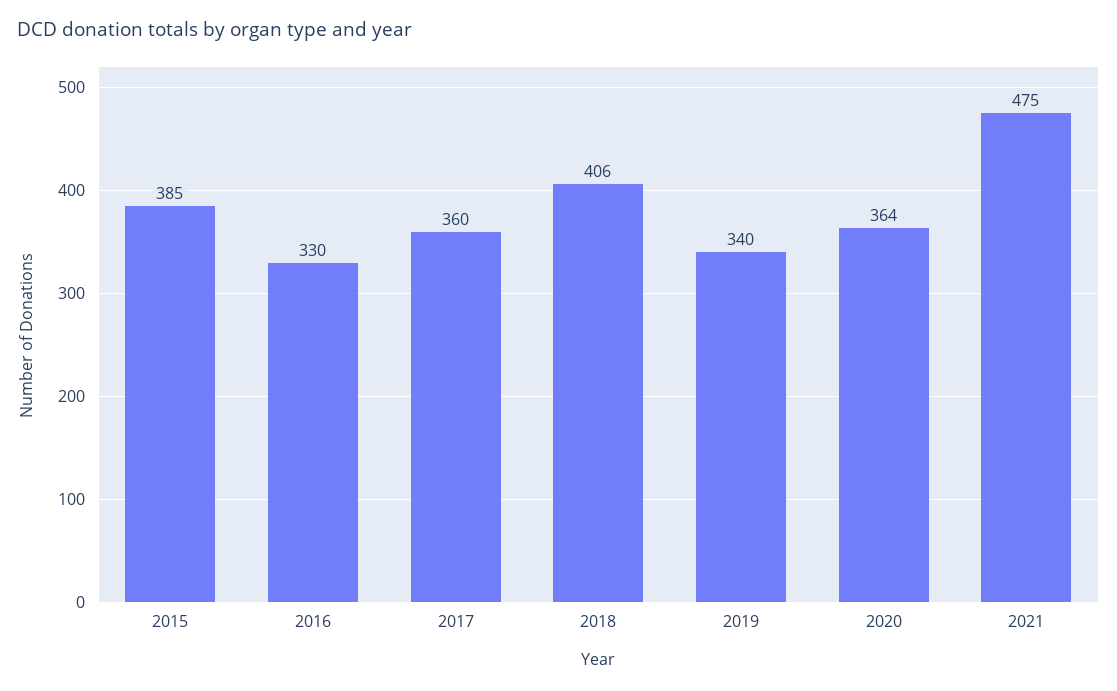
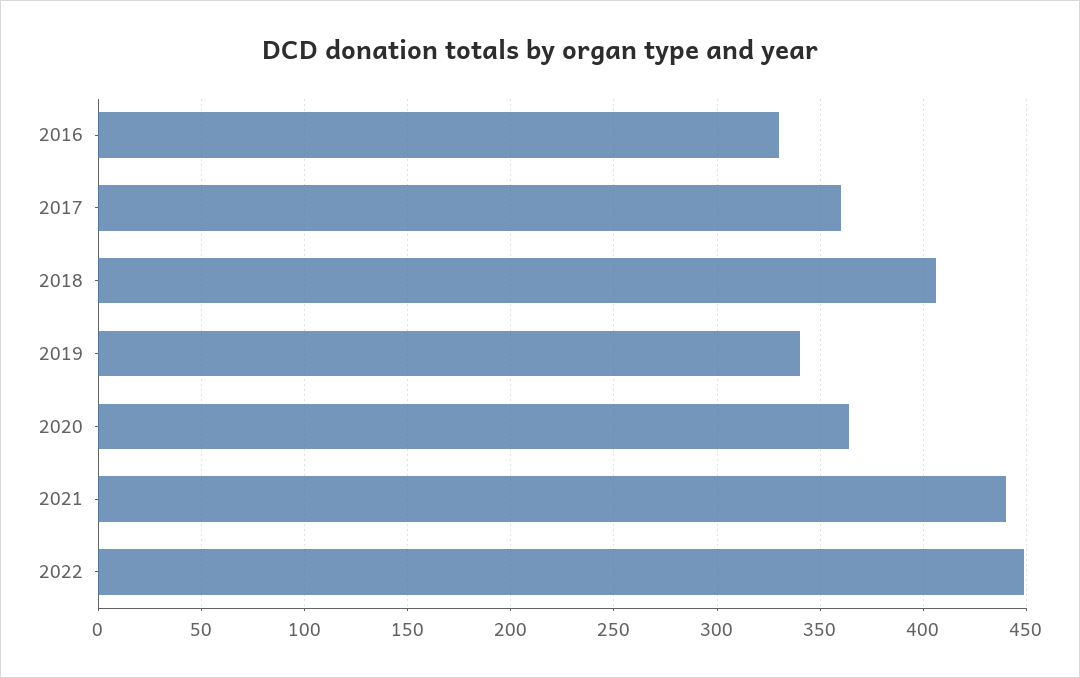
2015: 385 -> none
2021: 475 -> 440
2022: none -> 450

